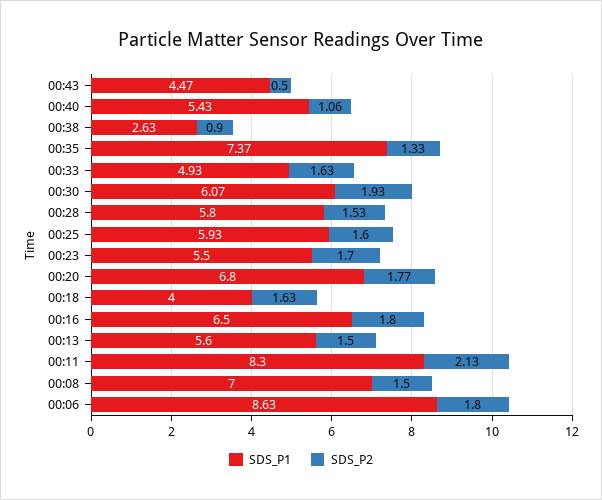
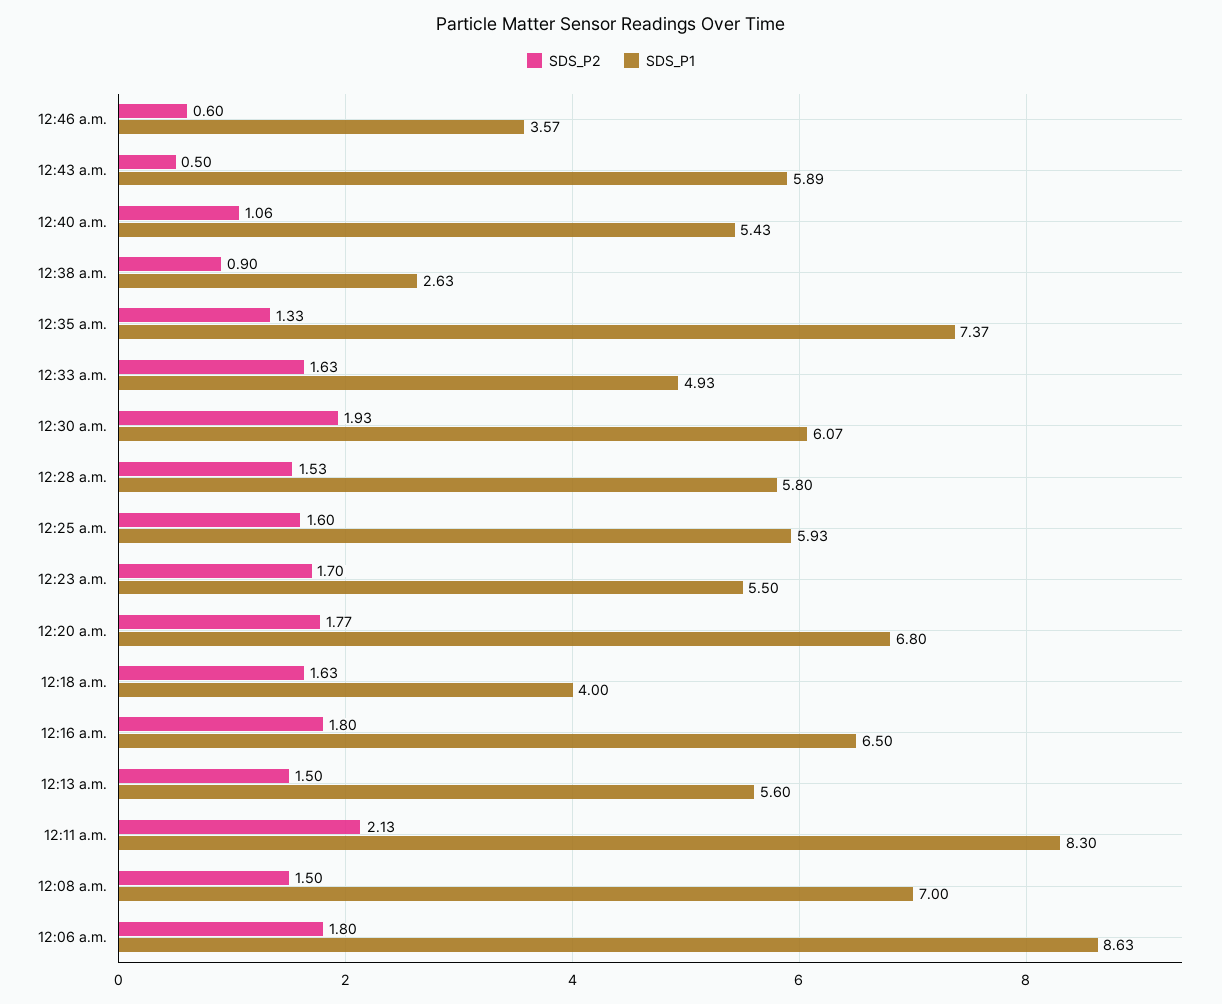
SDS_P1, 00:43: 4.47 -> 5.89
SDS_P2, 12:46 a.m.: none -> 0.6
SDS_P1, 12:46 a.m.: none -> 3.57

